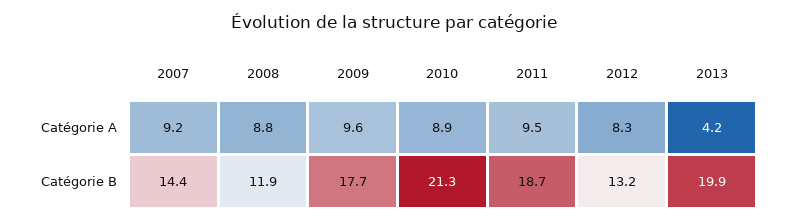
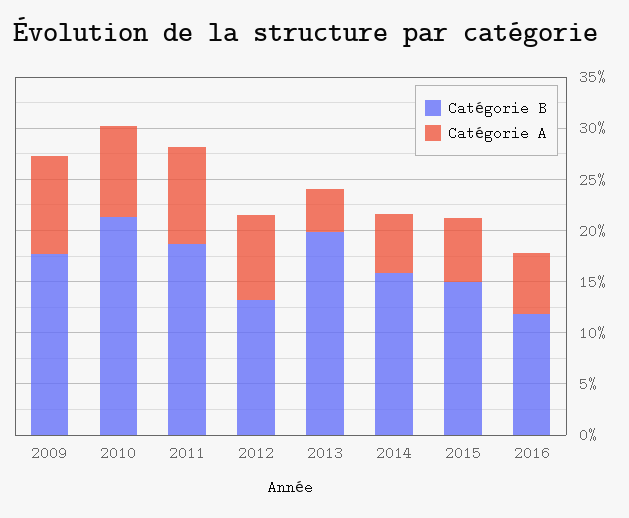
Catégorie A, 2007: 9.2 -> none
Catégorie A, 2008: 8.8 -> none
Catégorie B, 2007: 14.4 -> none
Catégorie B, 2008: 11.9 -> none
Catégorie B, 2014: none -> 16
Catégorie A, 2014: none -> 6
Catégorie B, 2015: none -> 15
Catégorie A, 2015: none -> 6
Catégorie B, 2016: none -> 12
Catégorie A, 2016: none -> 6

